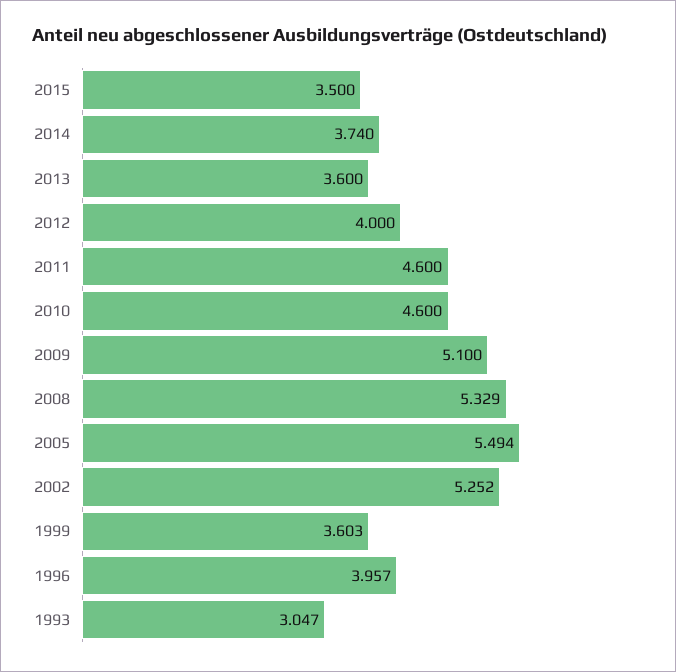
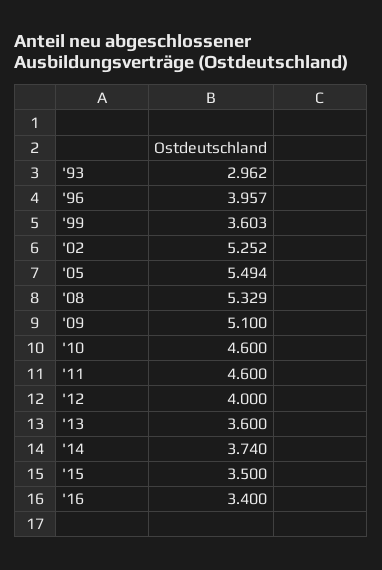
1993: 3.047 -> 2.962
'16: none -> 3.4

